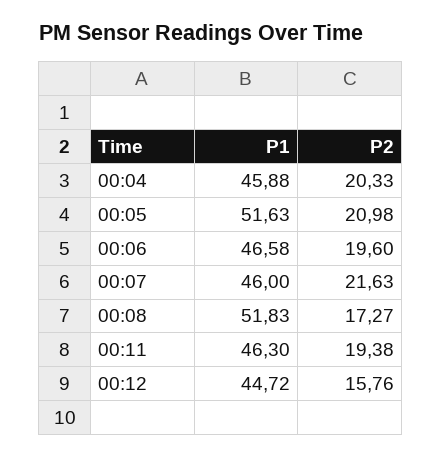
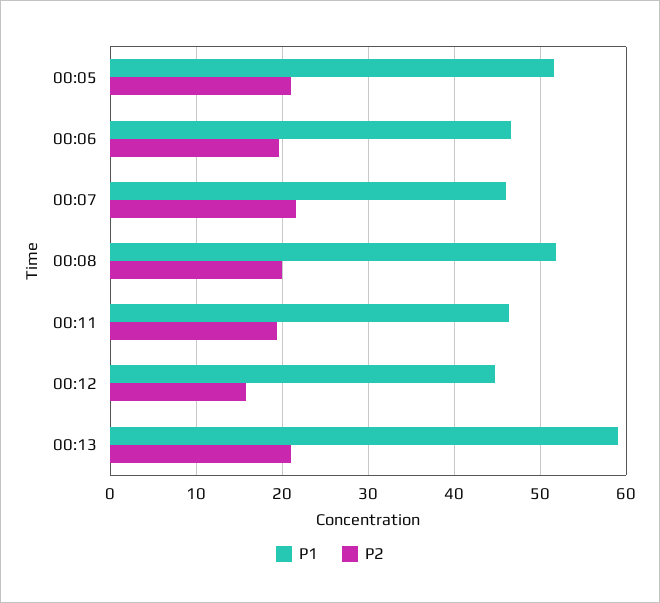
P1, 00:04: 45.88 -> none
P2, 00:04: 20.33 -> none
P2, 00:08: 17.27 -> 20
P1, 00:13: none -> 59
P2, 00:13: none -> 21

